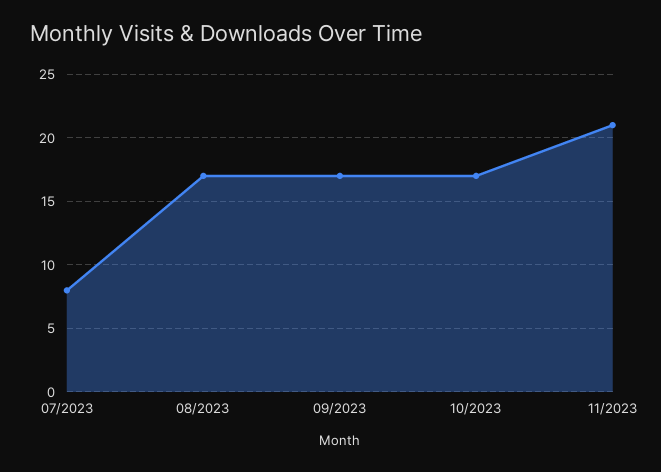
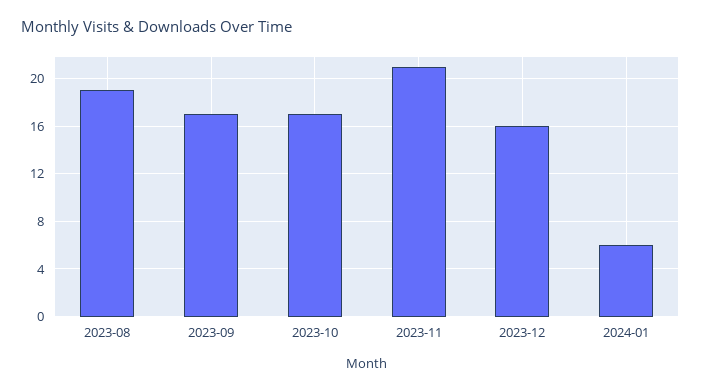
07/2023: 8 -> none
08/2023: 17 -> 19
2023-12: none -> 16
2024-01: none -> 6

